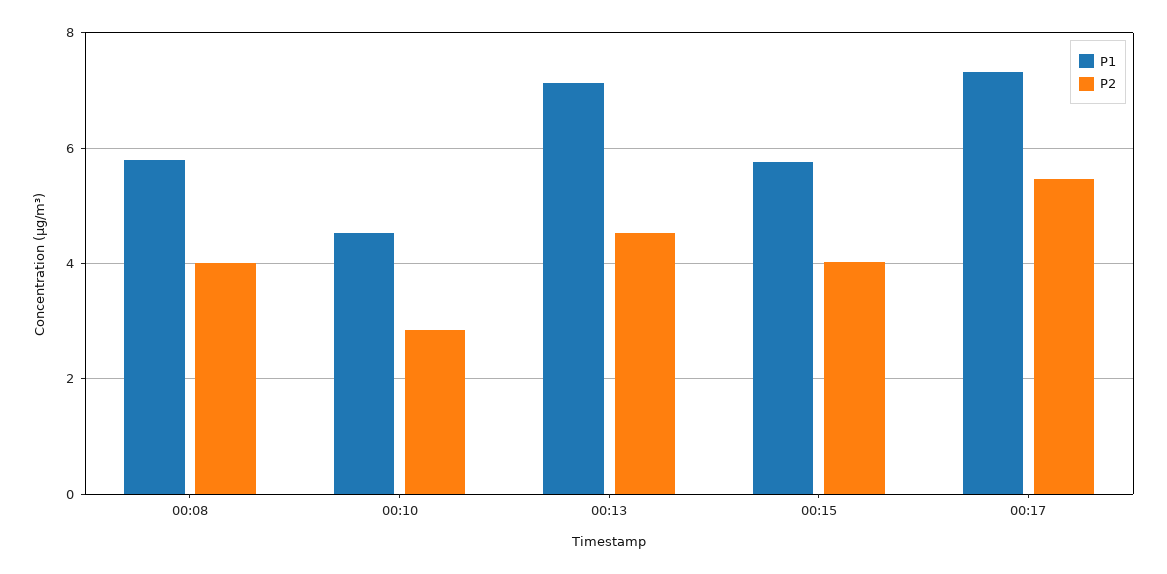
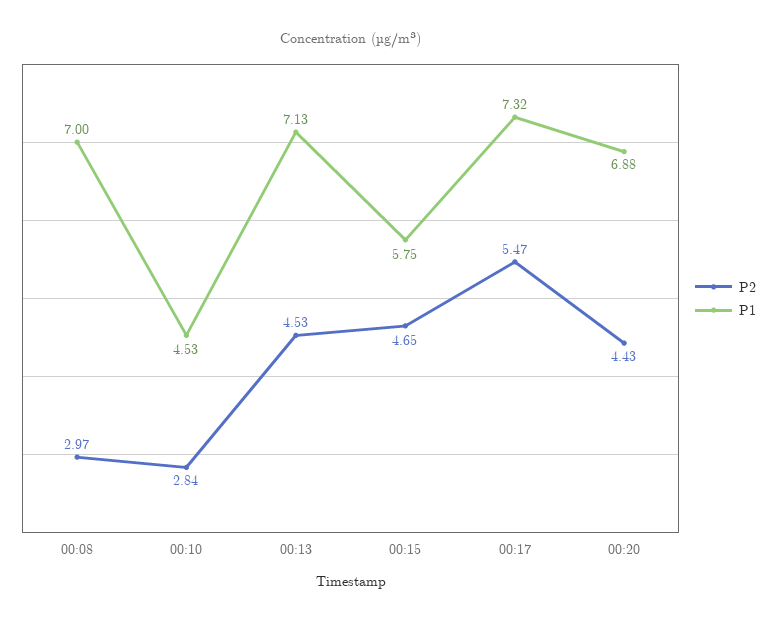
P1, 00:08: 5.8 -> 7
P2, 00:08: 4 -> 2.97
P2, 00:15: 4 -> 4.65
P2, 00:20: none -> 4.43
P1, 00:20: none -> 6.88

